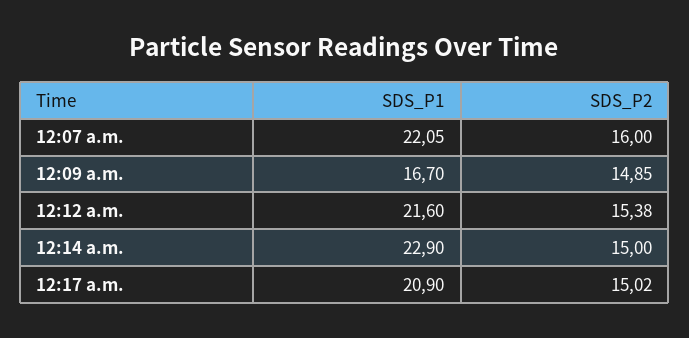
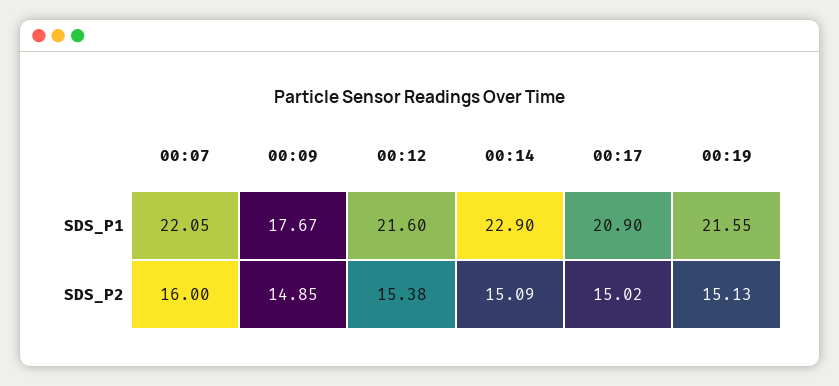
SDS_P1, 12:09 a.m.: 16.7 -> 17.67
SDS_P2, 12:14 a.m.: 15 -> 15.09
SDS_P1, 00:19: none -> 21.55
SDS_P2, 00:19: none -> 15.13

